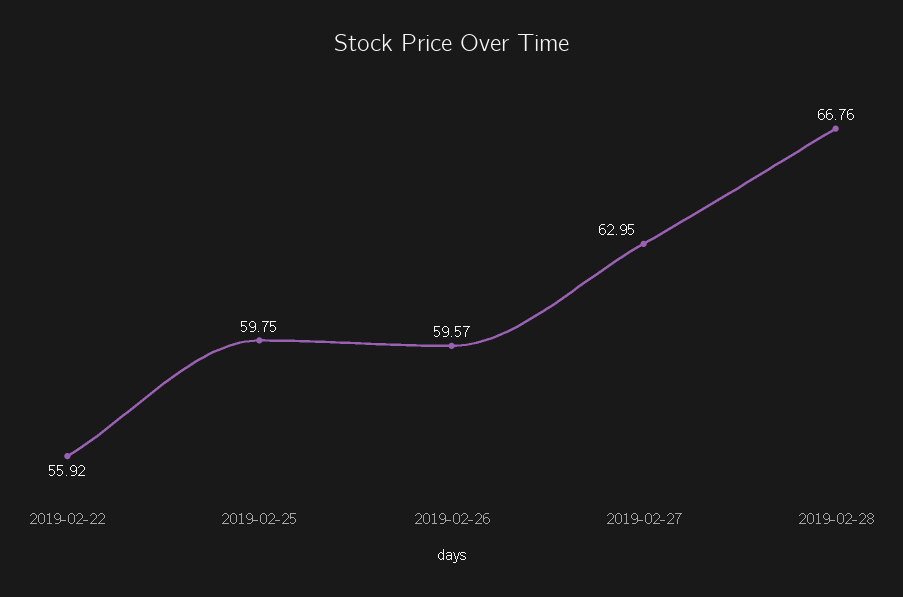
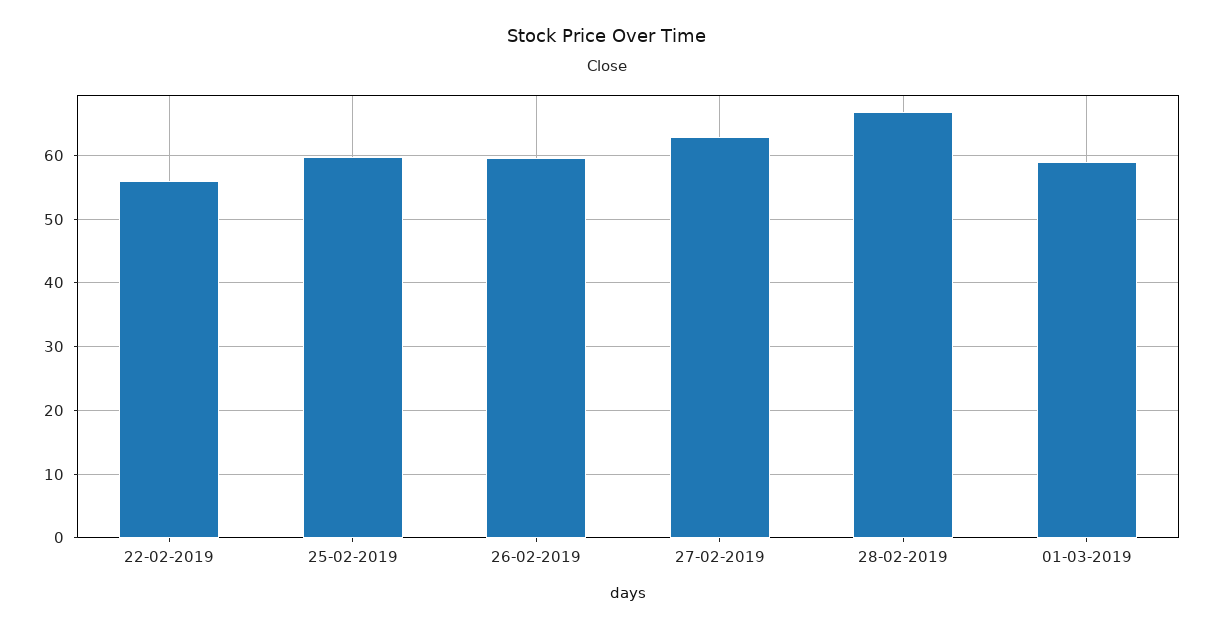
01-03-2019: none -> 59

